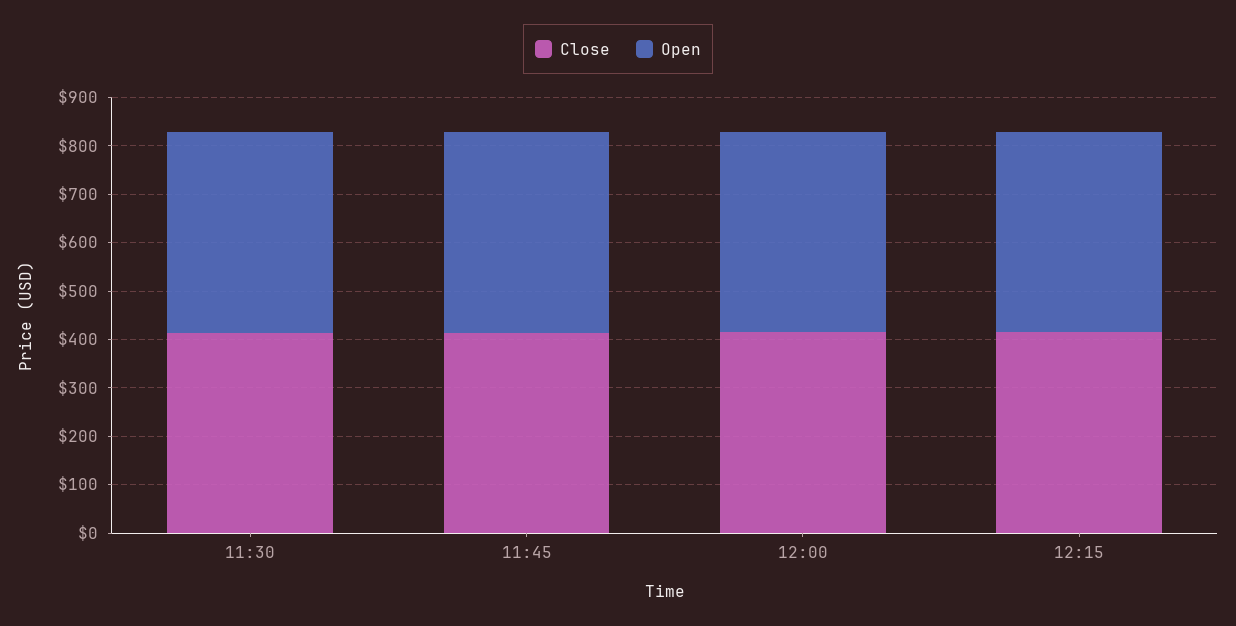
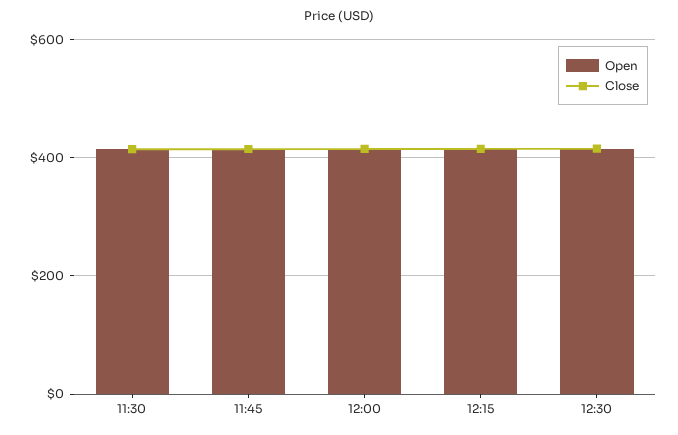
Open, 12:30: none -> 420
Close, 12:30: none -> 420

